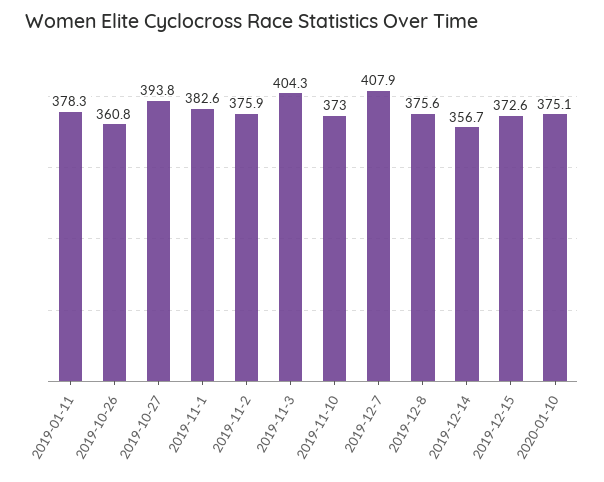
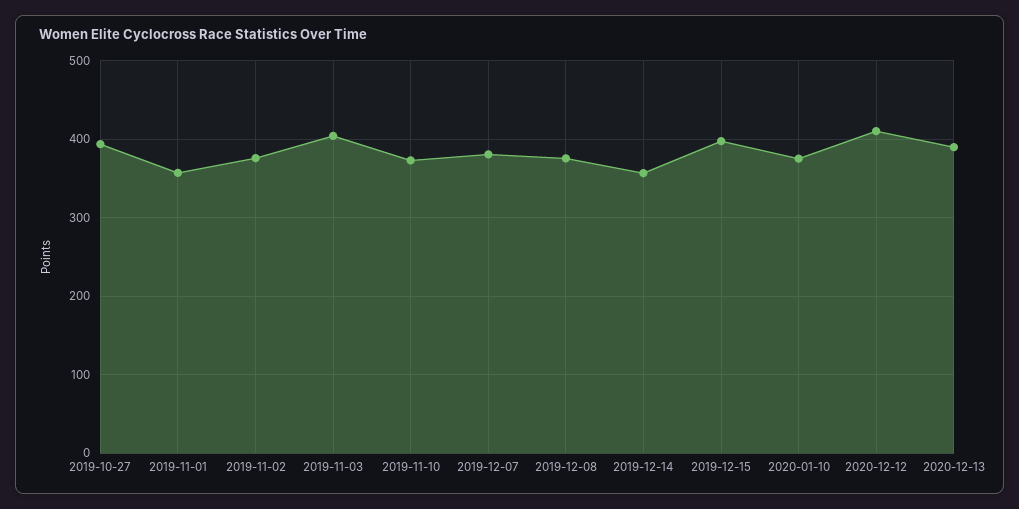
2019-01-11: 378.3 -> none
2019-10-26: 360.8 -> none
2019-11-1: 382.6 -> 360
2019-12-7: 407.9 -> 380
2019-12-15: 372.6 -> 400
2020-12-12: none -> 410
2020-12-13: none -> 390

